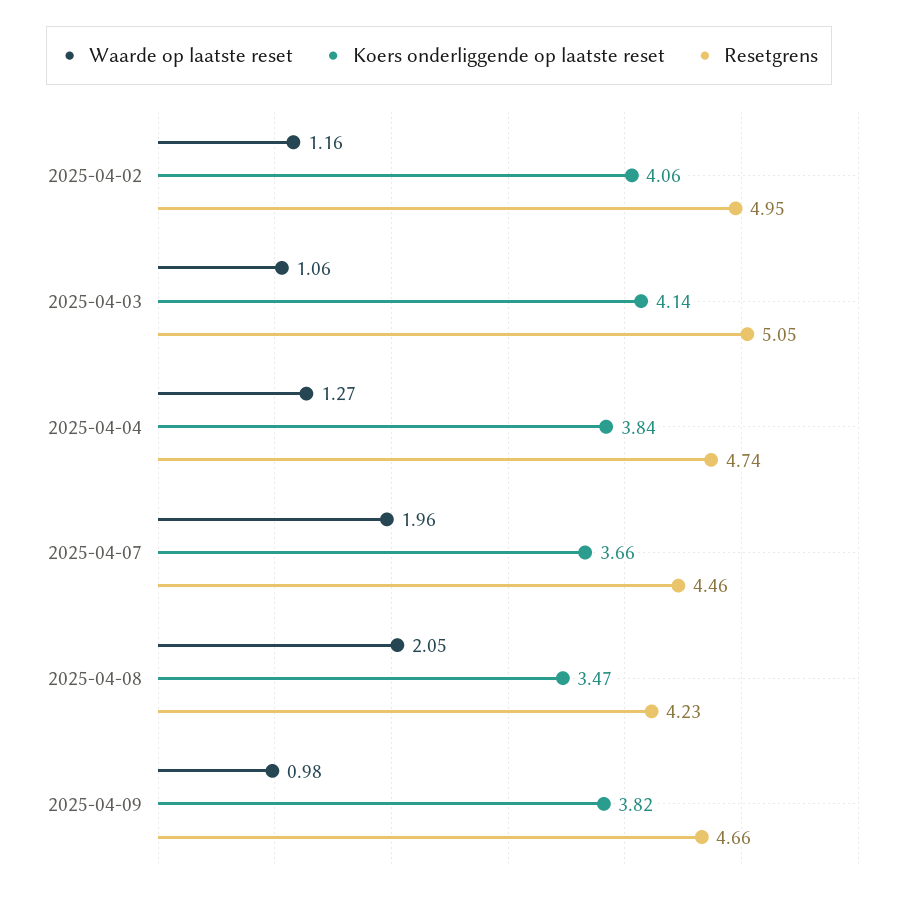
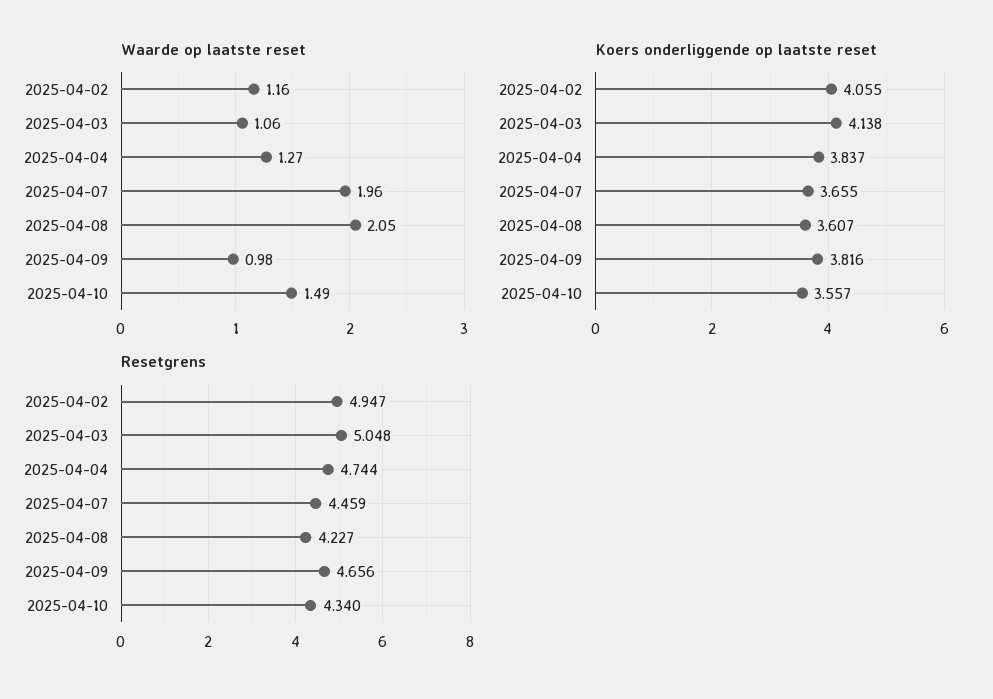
Koers onderliggende op laatste reset, 2025-04-08: 3.47 -> 3.607
Waarde op laatste reset, 2025-04-10: none -> 1.49
Koers onderliggende op laatste reset, 2025-04-10: none -> 3.557
Resetgrens, 2025-04-10: none -> 4.34

